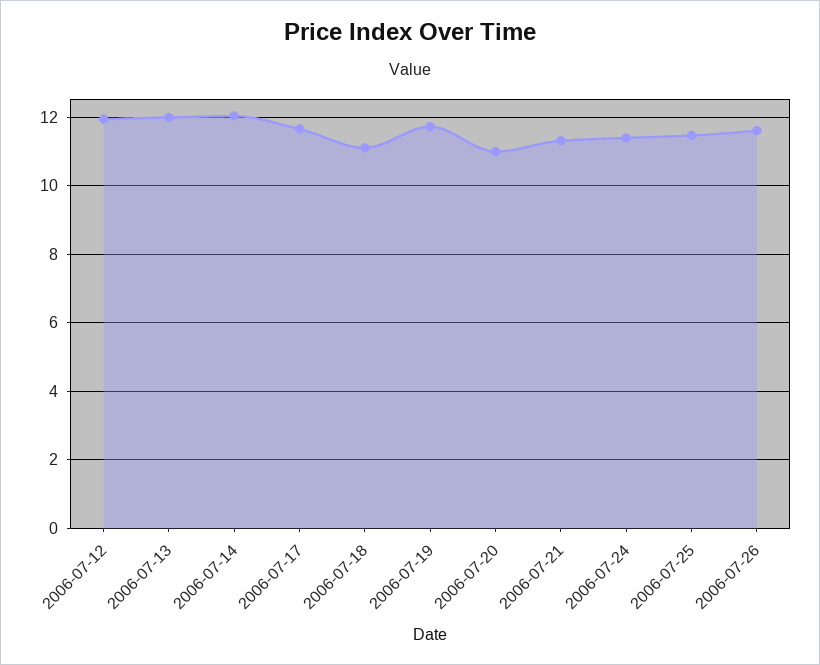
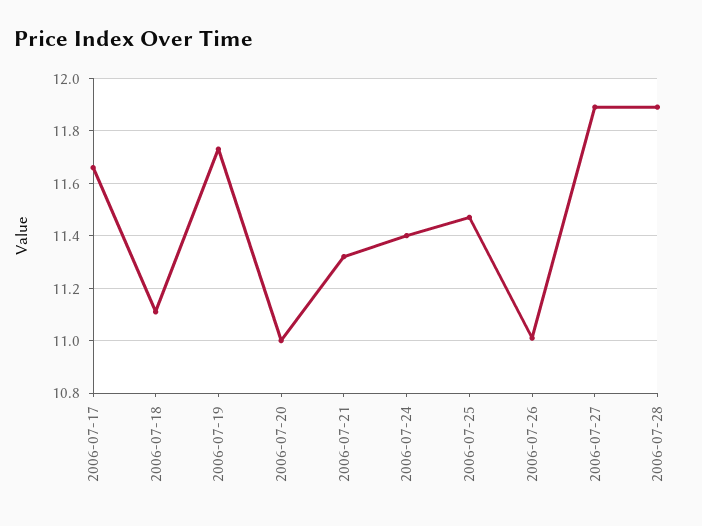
2006-07-12: 12 -> none
2006-07-13: 12 -> none
2006-07-14: 12 -> none
2006-07-26: 11.6 -> 11
2006-07-27: none -> 11.9
2006-07-28: none -> 11.9

